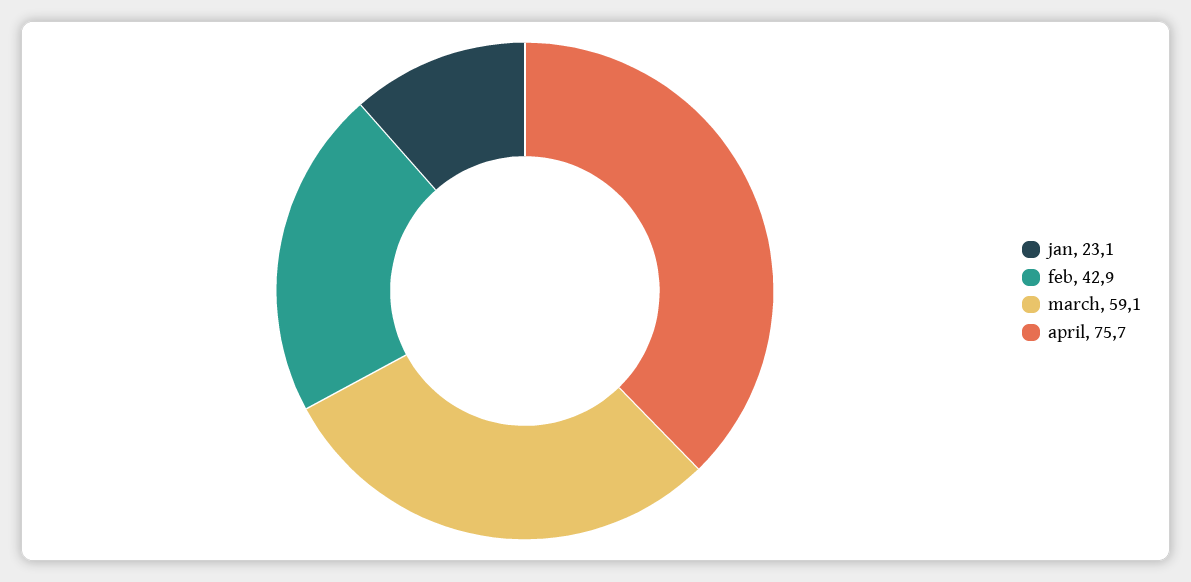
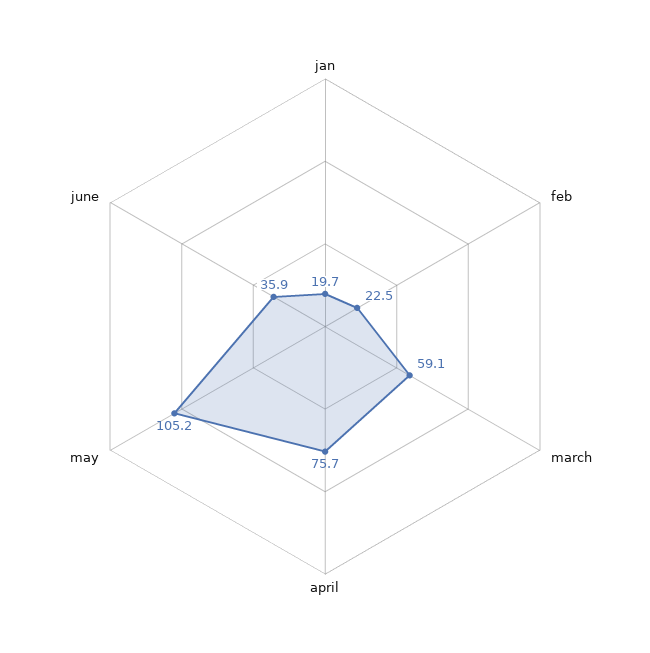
jan: 23.1 -> 19.7
feb: 42.9 -> 22.5
may: none -> 105.2
june: none -> 35.9

